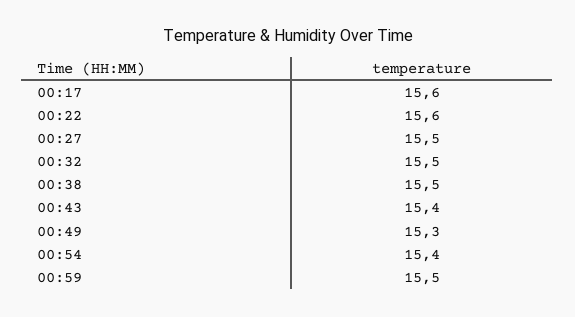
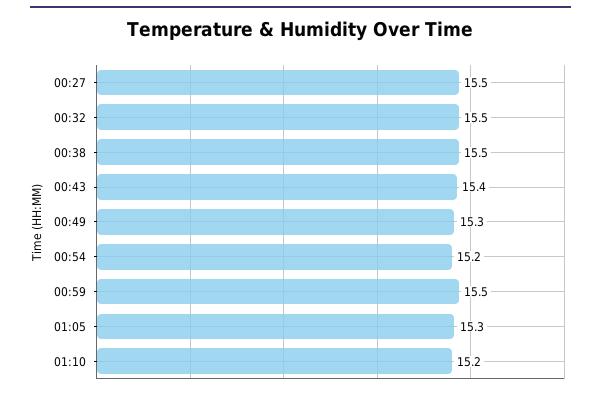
00:17: 15.6 -> none
00:22: 15.6 -> none
00:54: 15.4 -> 15.2
01:05: none -> 15.3
01:10: none -> 15.2

